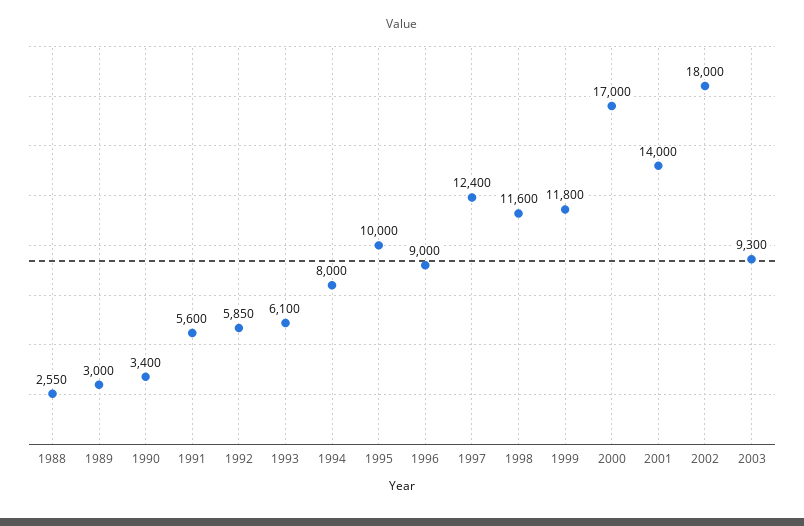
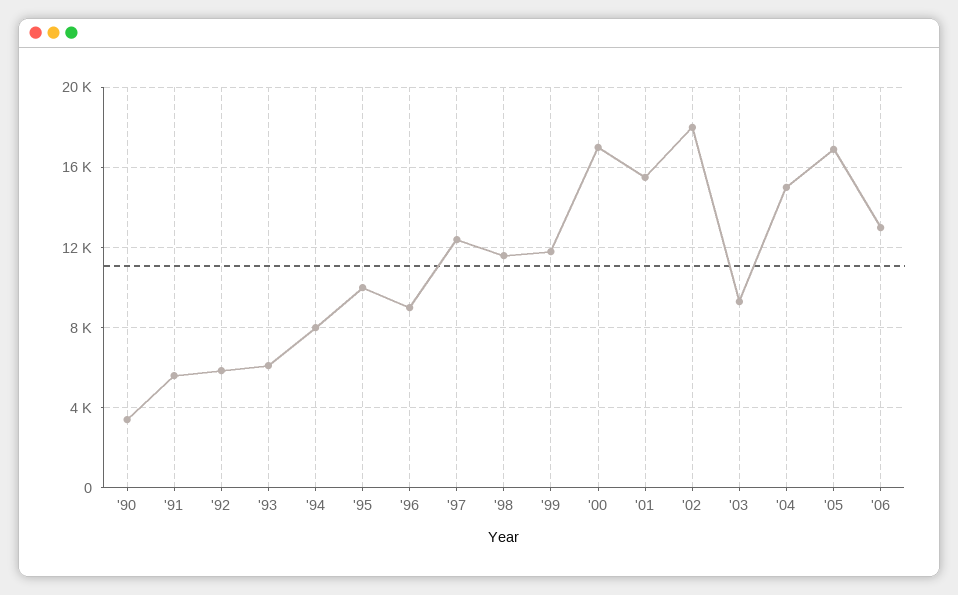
1988: 2550 -> none
1989: 3000 -> none
2001: 14000 -> 15500
'04: none -> 15000
'05: none -> 17000
'06: none -> 13000

